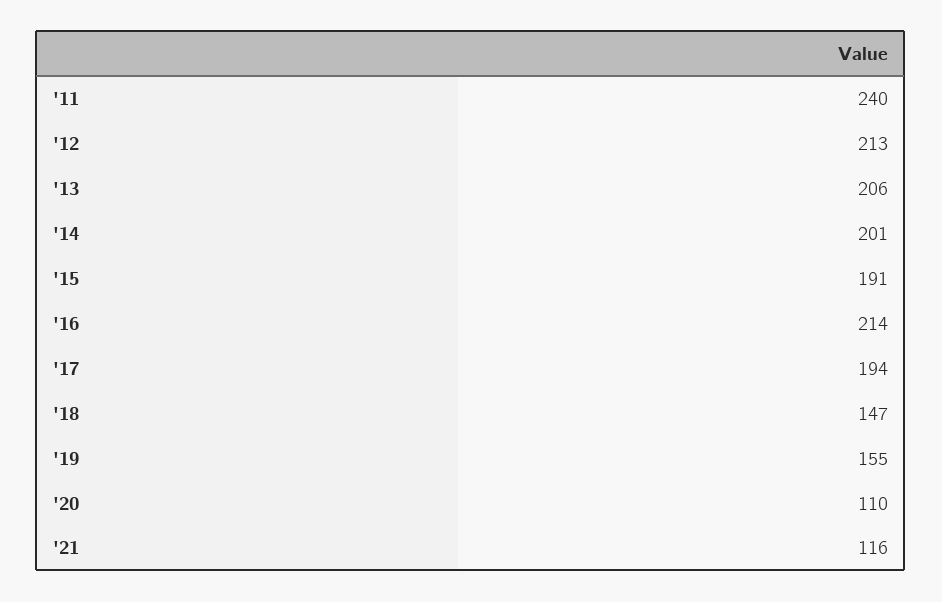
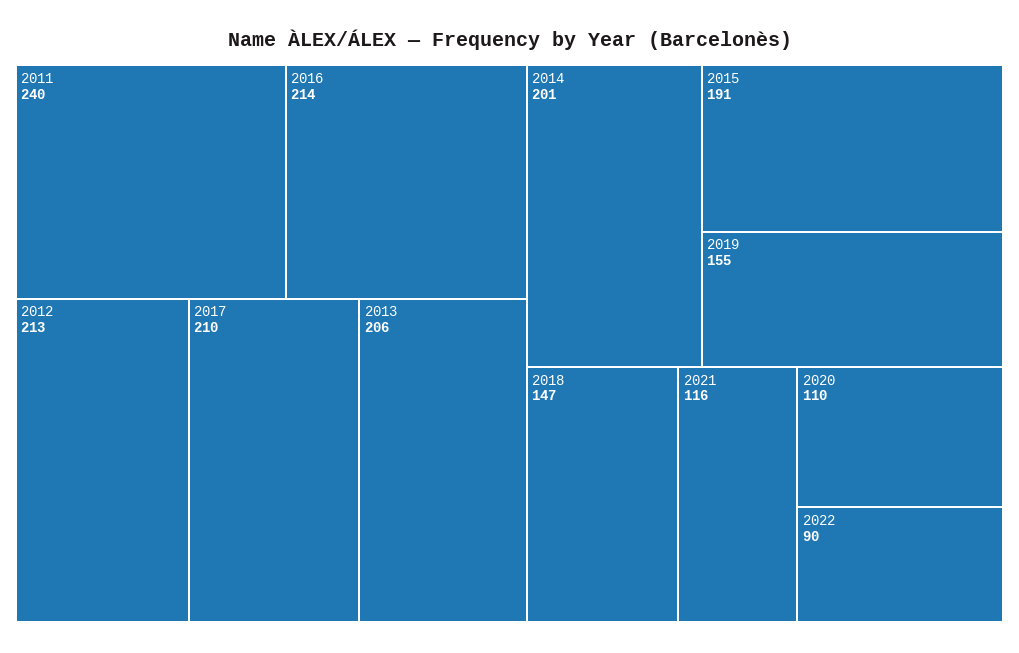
'17: 194 -> 210
2022: none -> 90

